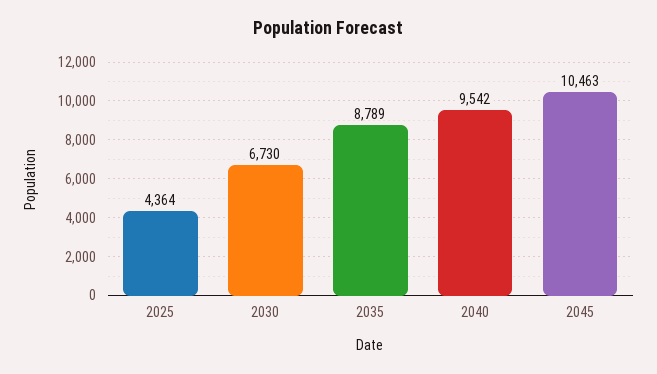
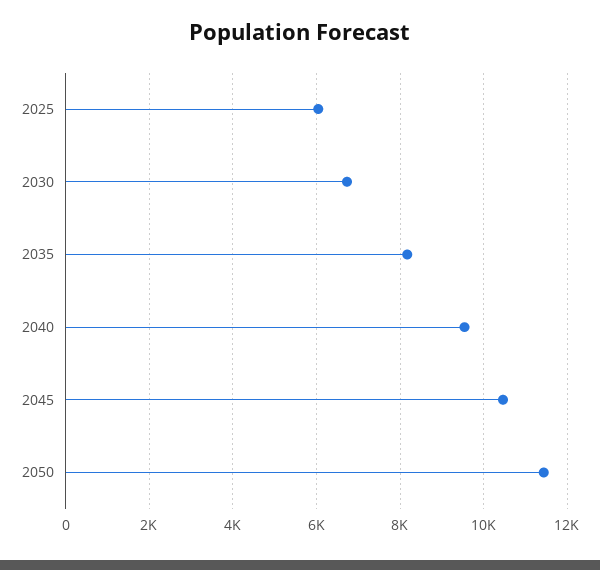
2025: 4364 -> 6000
2035: 8789 -> 8200
2050: none -> 11400

